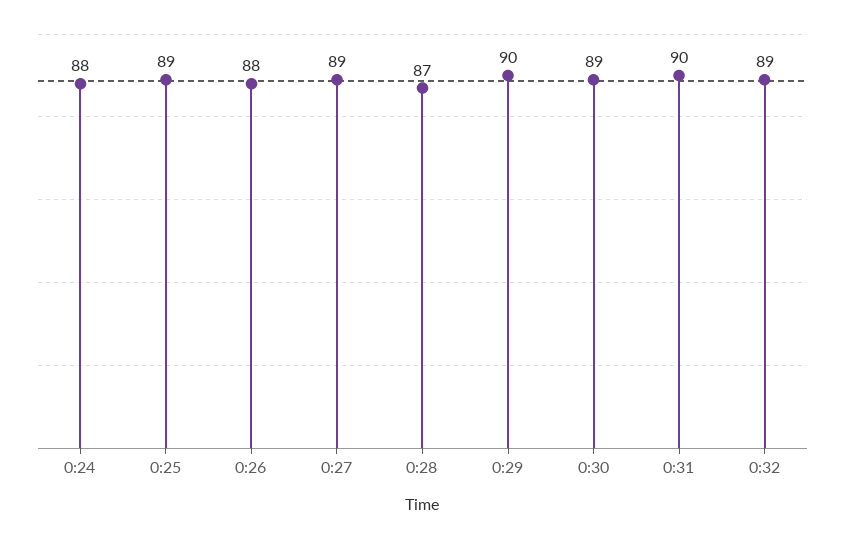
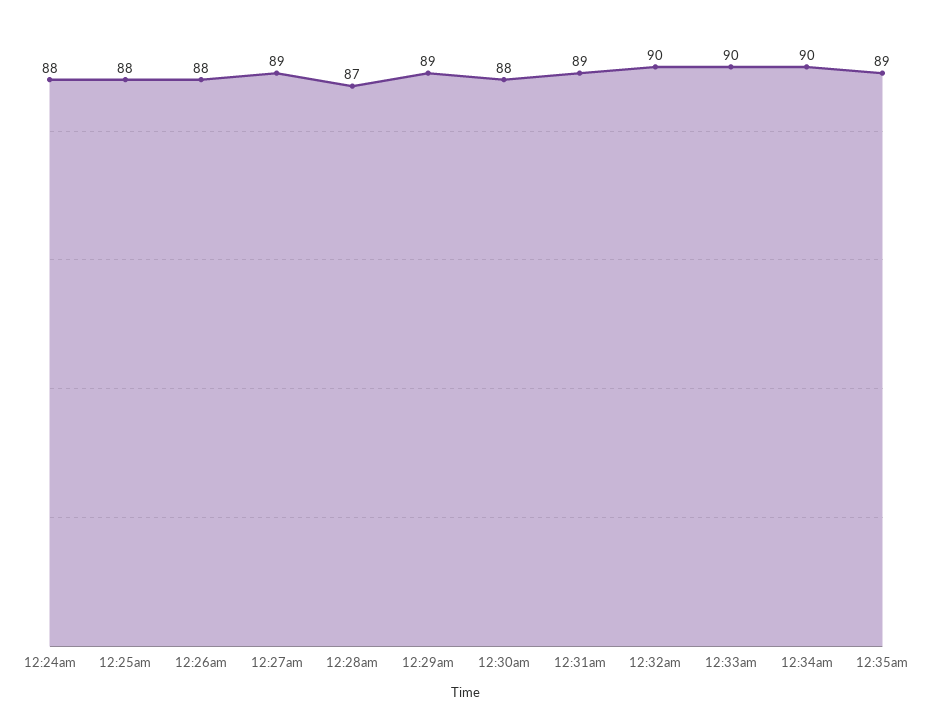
0:25: 89 -> 88
0:29: 90 -> 89
0:30: 89 -> 88
0:31: 90 -> 89
0:32: 89 -> 90
12:33am: none -> 90
12:34am: none -> 90
12:35am: none -> 89

